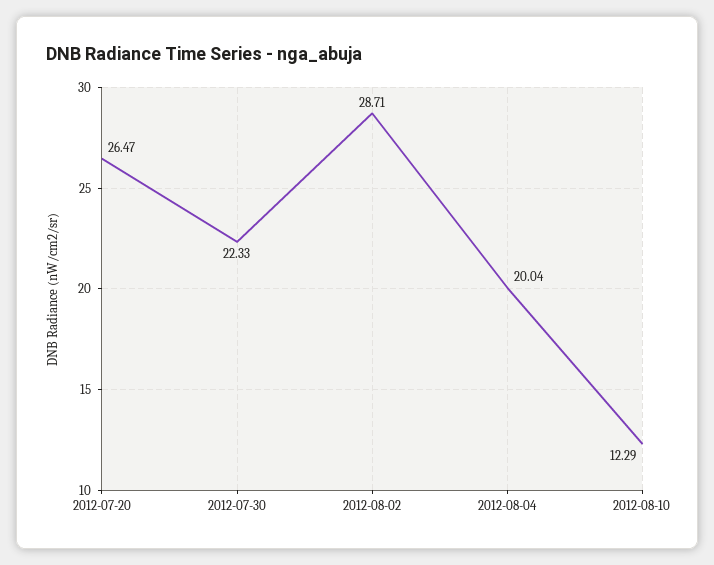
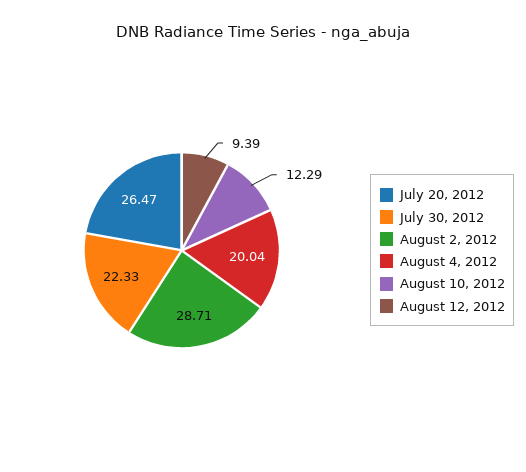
August 12, 2012: none -> 9.39

